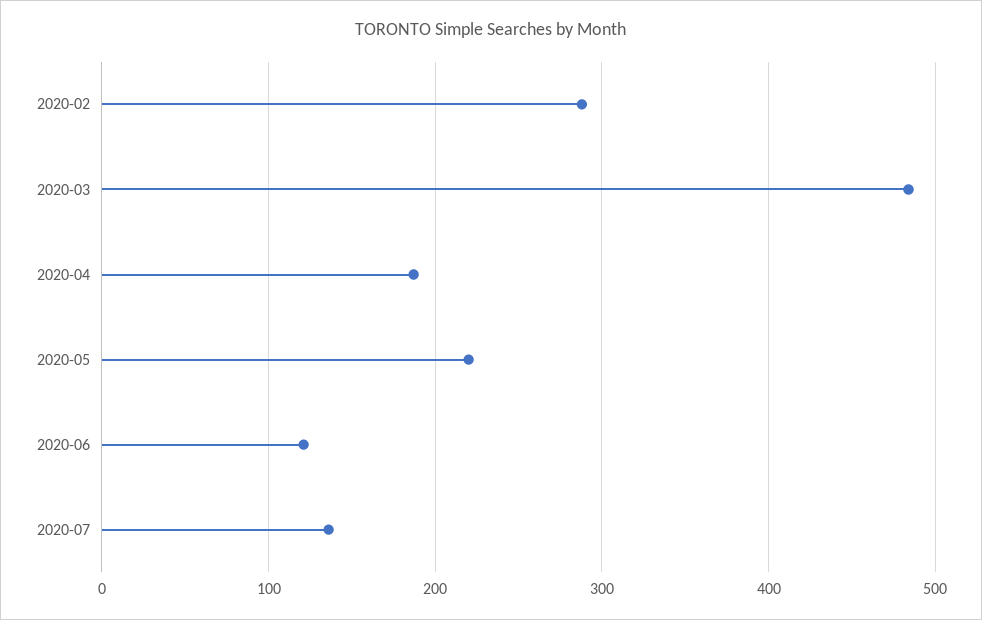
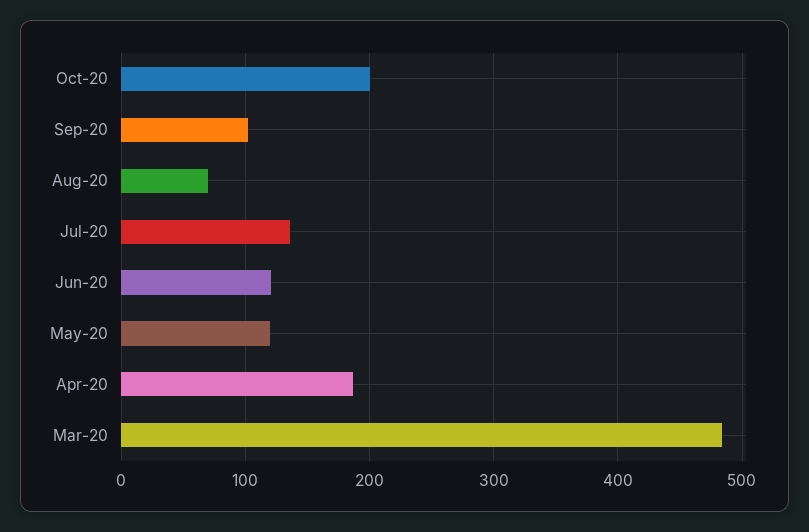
2020-02: 290 -> none
2020-05: 220 -> 120
Oct-20: none -> 200
Sep-20: none -> 100
Aug-20: none -> 70

